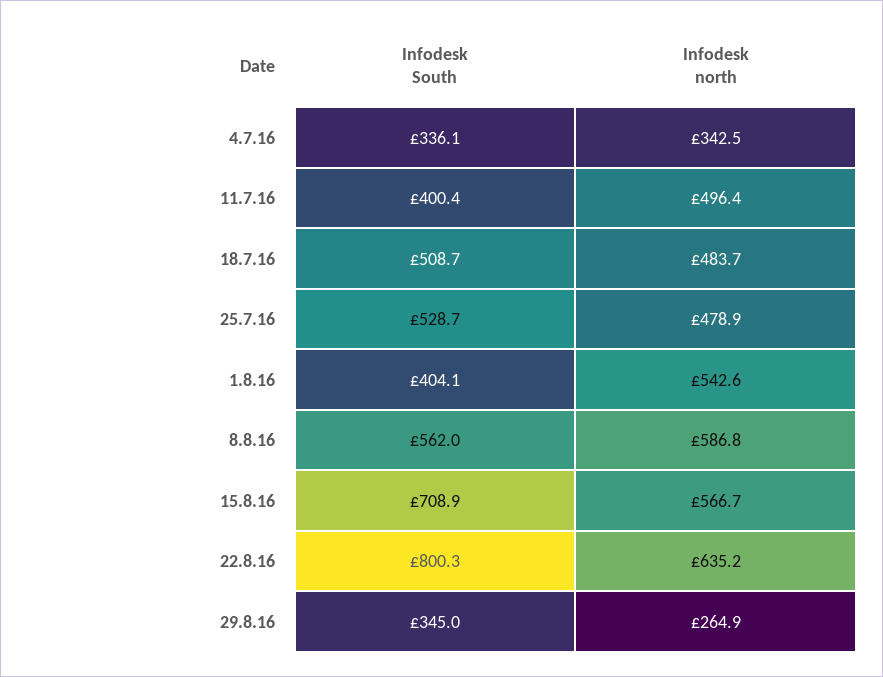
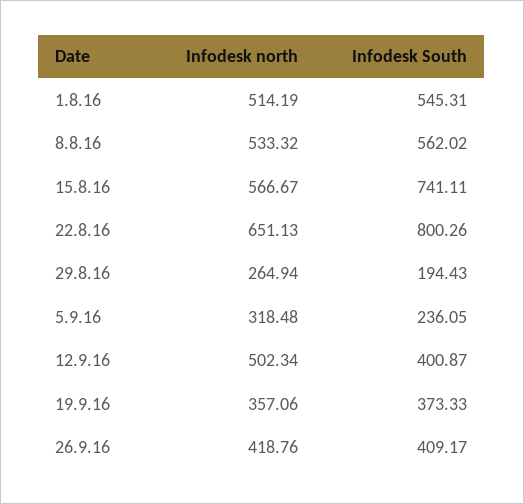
Infodesk South, 4.7.16: 336.1 -> none
Infodesk north, 4.7.16: 342.5 -> none
Infodesk South, 11.7.16: 400.4 -> none
Infodesk north, 11.7.16: 496.4 -> none
Infodesk South, 18.7.16: 508.7 -> none
Infodesk north, 18.7.16: 483.7 -> none
Infodesk South, 25.7.16: 528.7 -> none
Infodesk north, 25.7.16: 478.9 -> none
Infodesk South, 1.8.16: 404.1 -> 545.31
Infodesk north, 1.8.16: 542.6 -> 514.19
Infodesk north, 8.8.16: 586.8 -> 533.32
Infodesk South, 15.8.16: 708.9 -> 741.11
Infodesk north, 22.8.16: 635.2 -> 651.13
Infodesk South, 29.8.16: 345 -> 194.43
Infodesk north, 5.9.16: none -> 318.48
Infodesk South, 5.9.16: none -> 236.05
Infodesk north, 12.9.16: none -> 502.34
Infodesk South, 12.9.16: none -> 400.87
Infodesk north, 19.9.16: none -> 357.06
Infodesk South, 19.9.16: none -> 373.33
Infodesk north, 26.9.16: none -> 418.76
Infodesk South, 26.9.16: none -> 409.17

